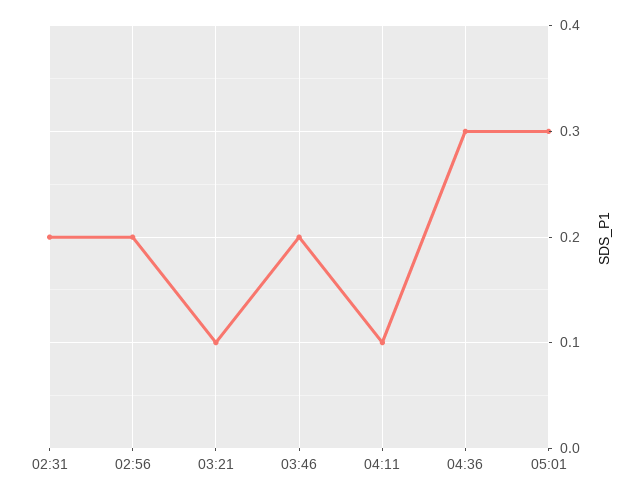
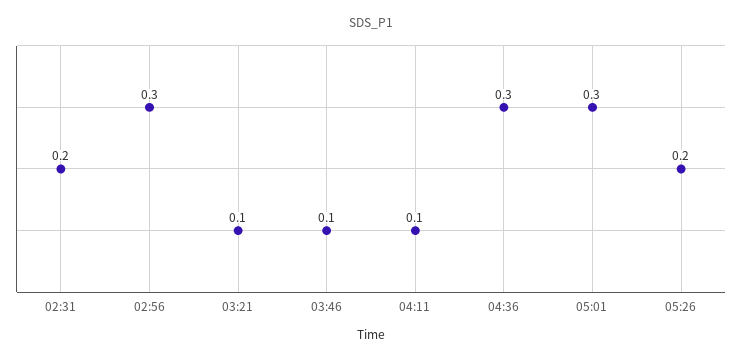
02:56: 0.2 -> 0.3
03:46: 0.2 -> 0.1
05:26: none -> 0.2

